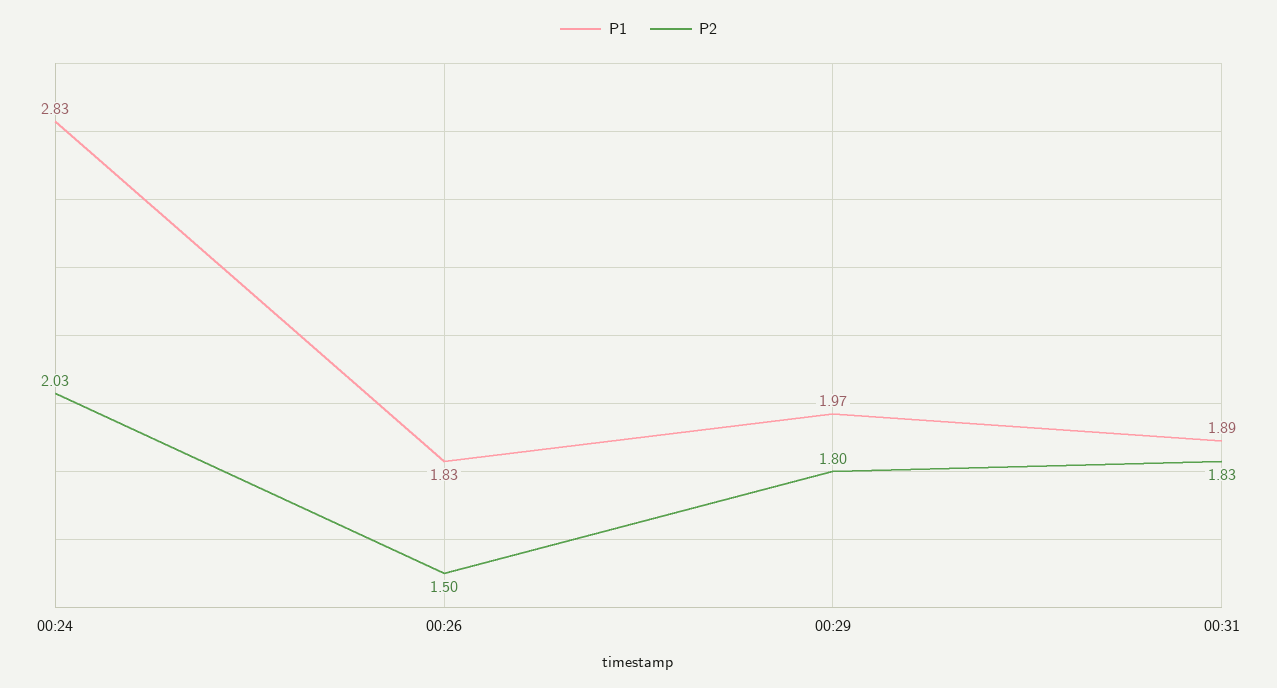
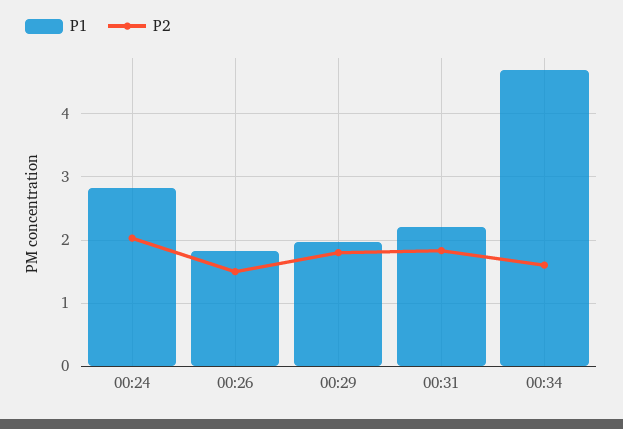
P1, 00:31: 1.89 -> 2.2
P1, 00:34: none -> 4.7
P2, 00:34: none -> 1.6

